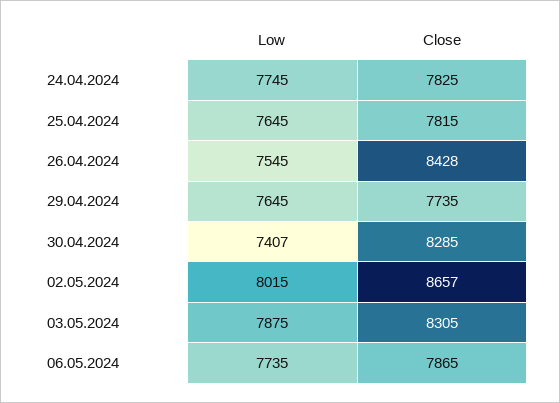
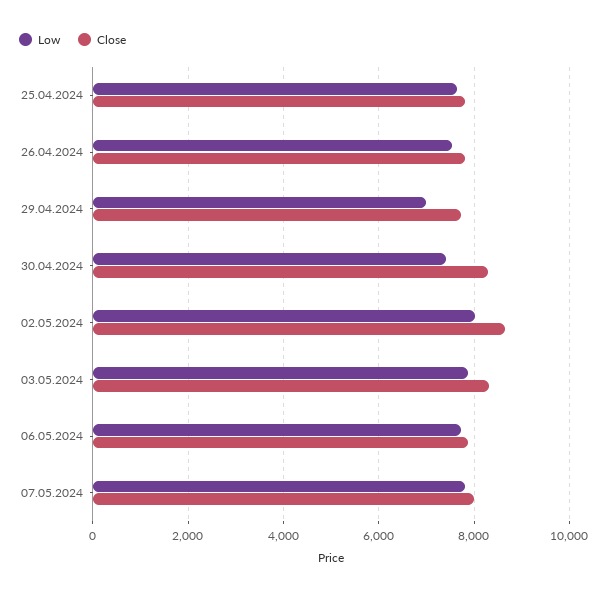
Low, 24.04.2024: 7745 -> none
Close, 24.04.2024: 7825 -> none
Close, 26.04.2024: 8428 -> 7800
Low, 29.04.2024: 7645 -> 7000
Low, 07.05.2024: none -> 7800
Close, 07.05.2024: none -> 8000

